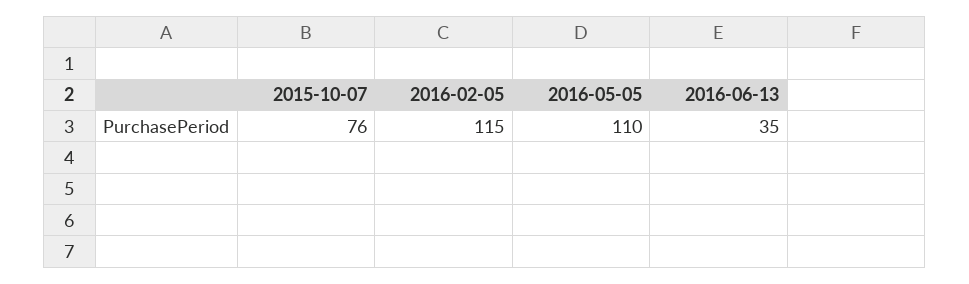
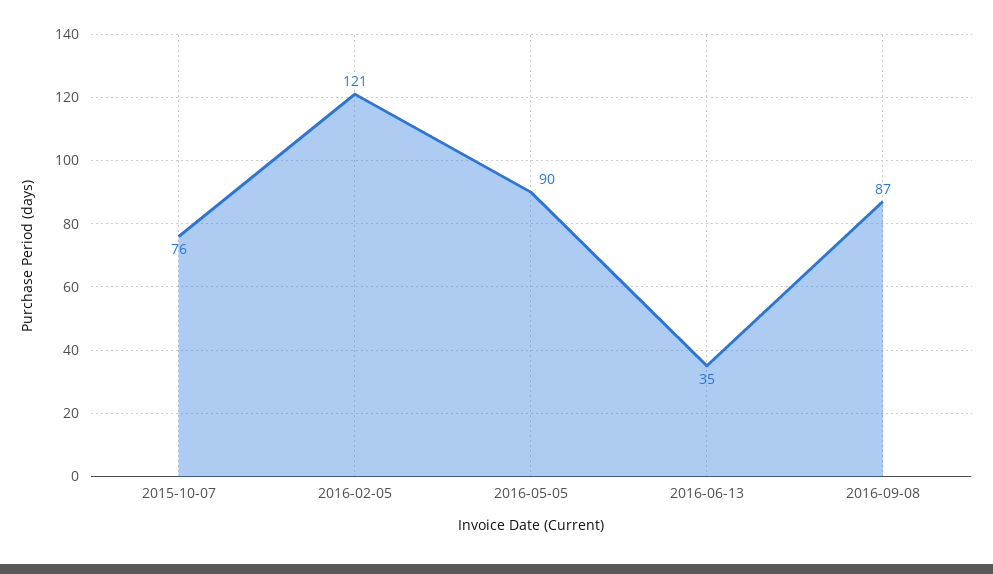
2016-02-05: 115 -> 121
2016-05-05: 110 -> 90
2016-09-08: none -> 87

